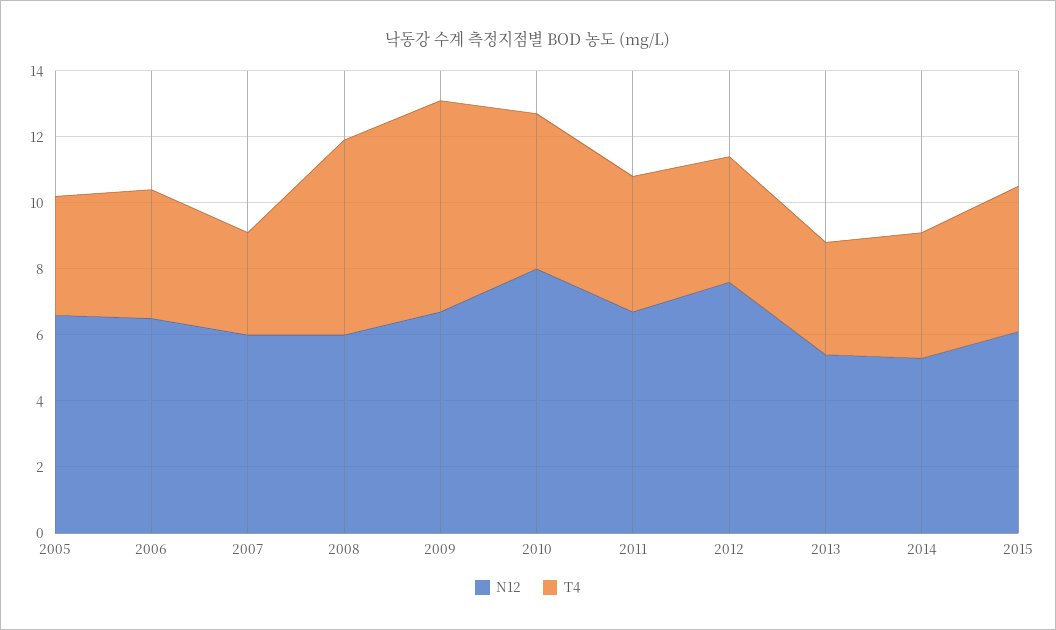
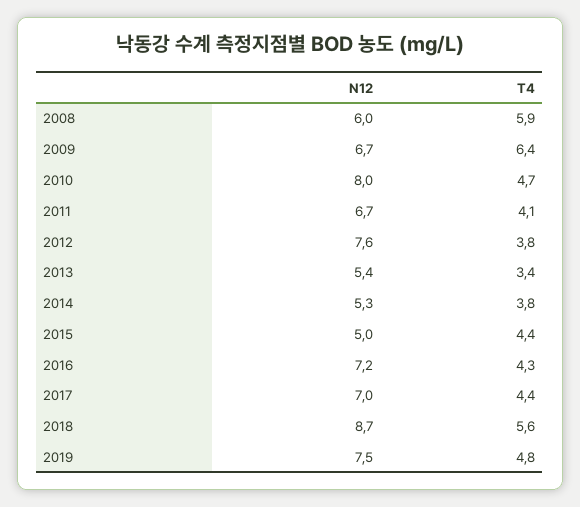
N12, 2005: 6.5 -> none
T4, 2005: 3.5 -> none
N12, 2006: 6.5 -> none
T4, 2006: 4 -> none
N12, 2007: 6 -> none
T4, 2007: 3 -> none
N12, 2015: 6 -> 5
N12, 2016: none -> 7.2
T4, 2016: none -> 4.3
N12, 2017: none -> 7
T4, 2017: none -> 4.4
N12, 2018: none -> 8.7
T4, 2018: none -> 5.6
N12, 2019: none -> 7.5
T4, 2019: none -> 4.8

